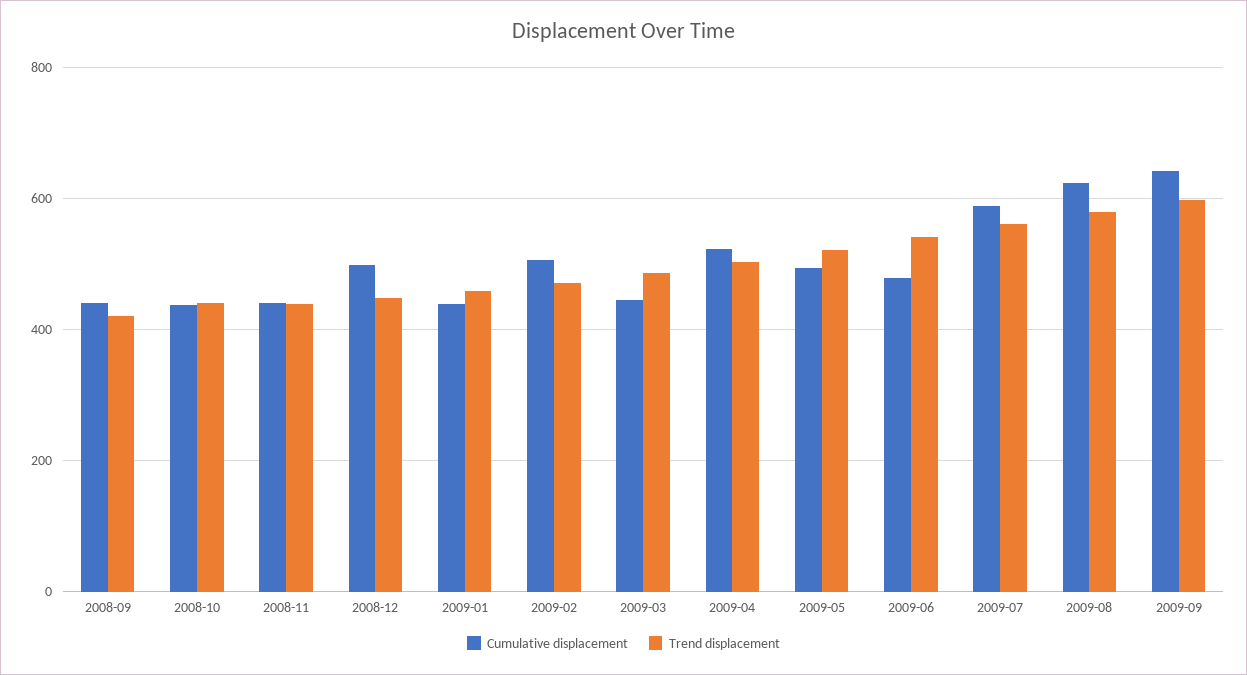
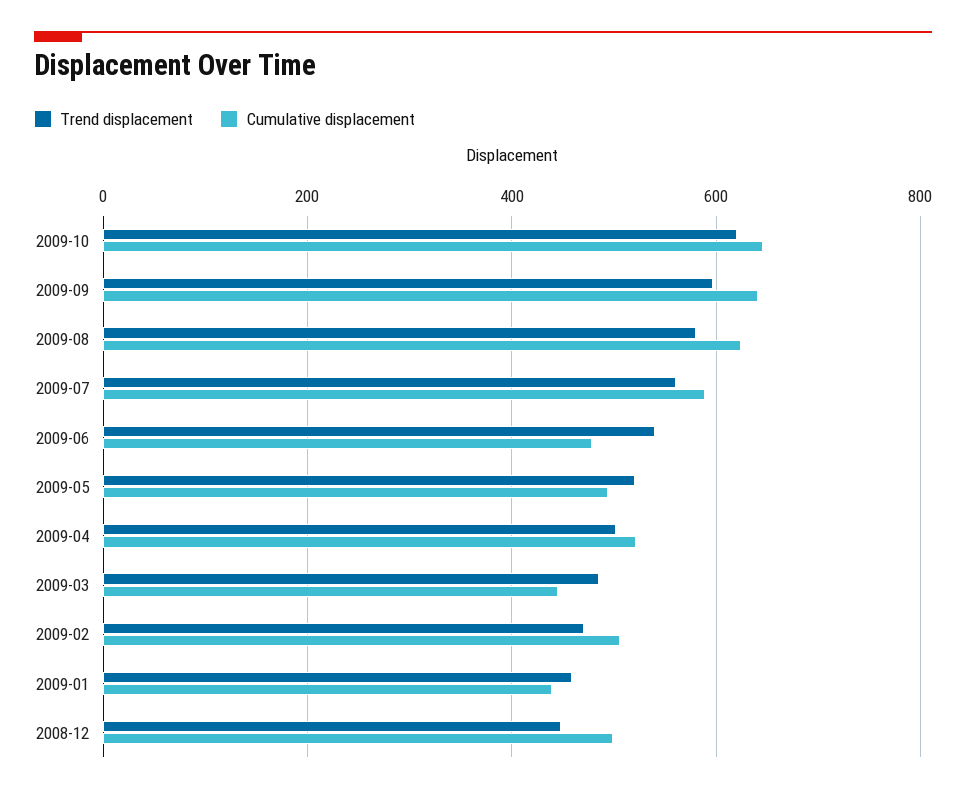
Cumulative displacement, 2008-09: 440 -> none
Trend displacement, 2008-09: 420 -> none
Cumulative displacement, 2008-10: 440 -> none
Trend displacement, 2008-10: 440 -> none
Cumulative displacement, 2008-11: 440 -> none
Trend displacement, 2008-11: 440 -> none
Trend displacement, 2009-10: none -> 620
Cumulative displacement, 2009-10: none -> 640

